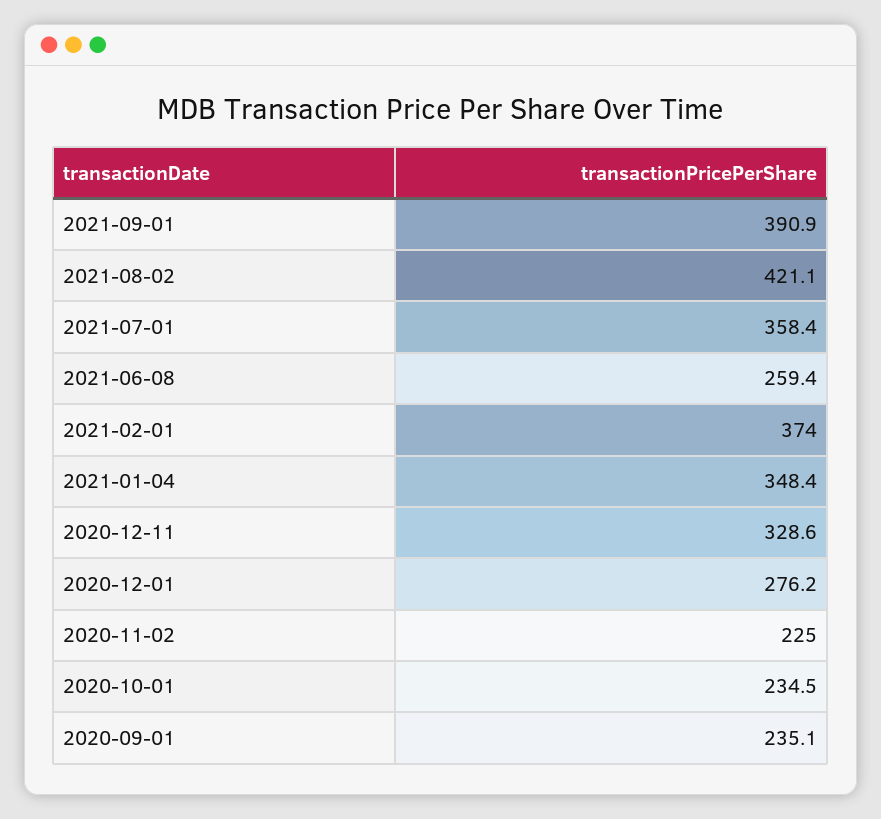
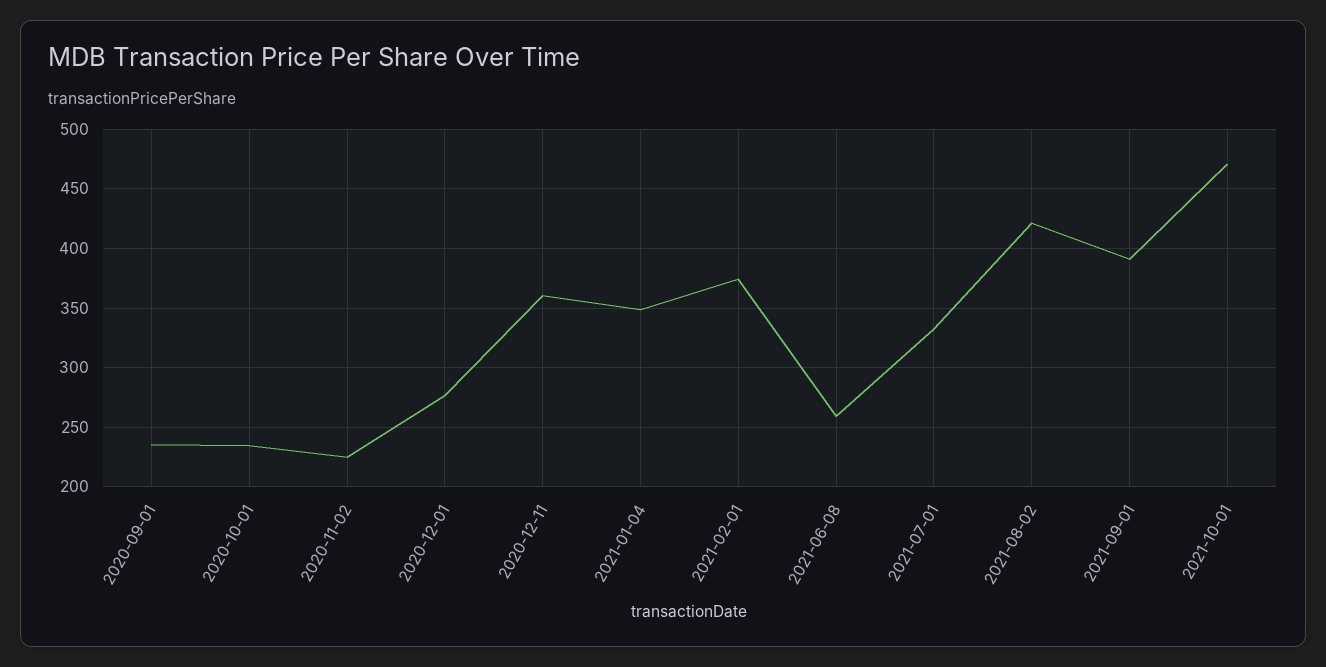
2021-07-01: 358.4 -> 330
2020-12-11: 328.6 -> 360
2021-10-01: none -> 470

